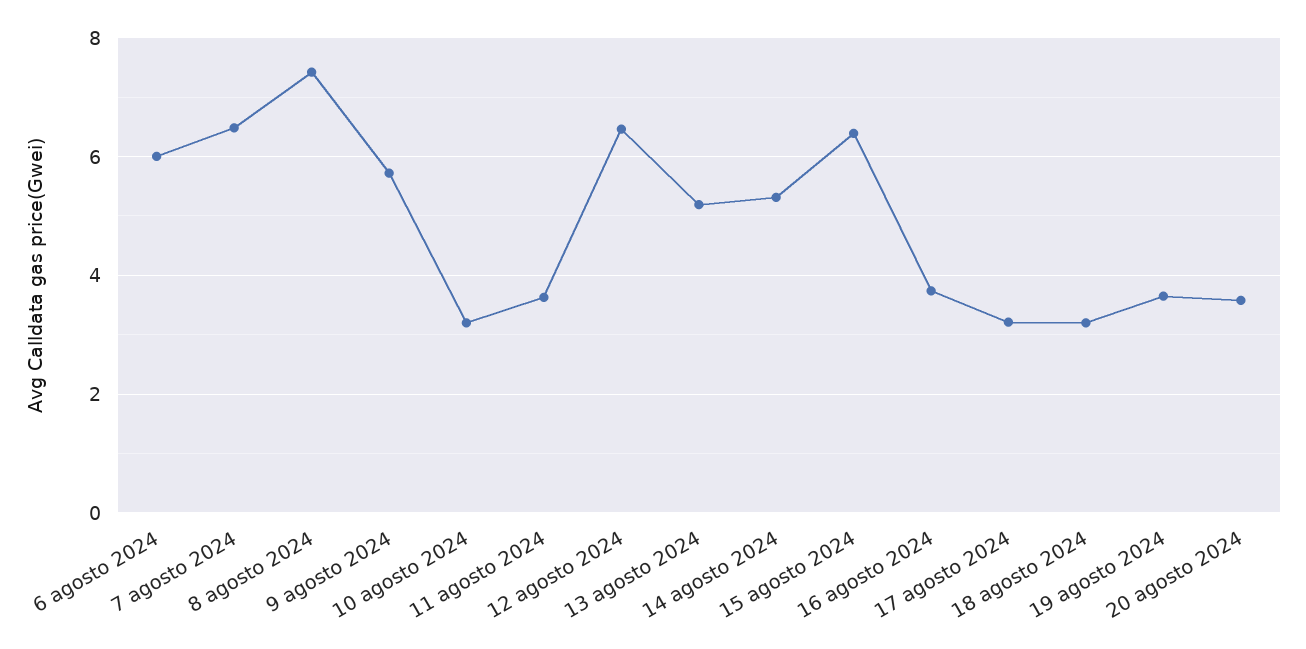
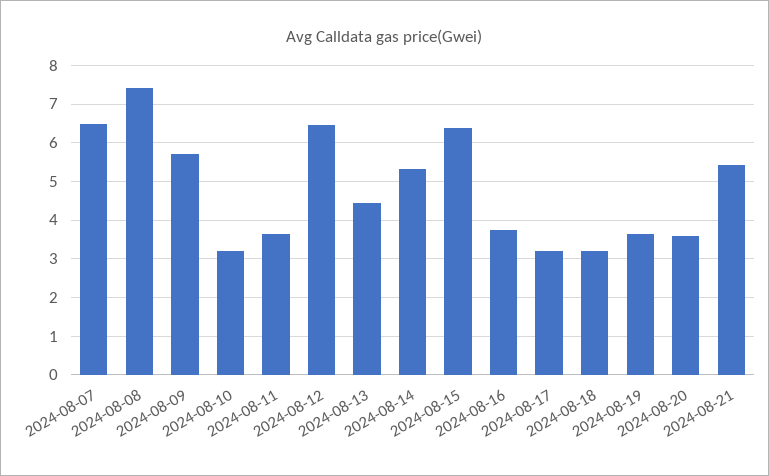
6 agosto 2024: 6 -> none
13 agosto 2024: 5.2 -> 4.4
2024-08-21: none -> 5.4

